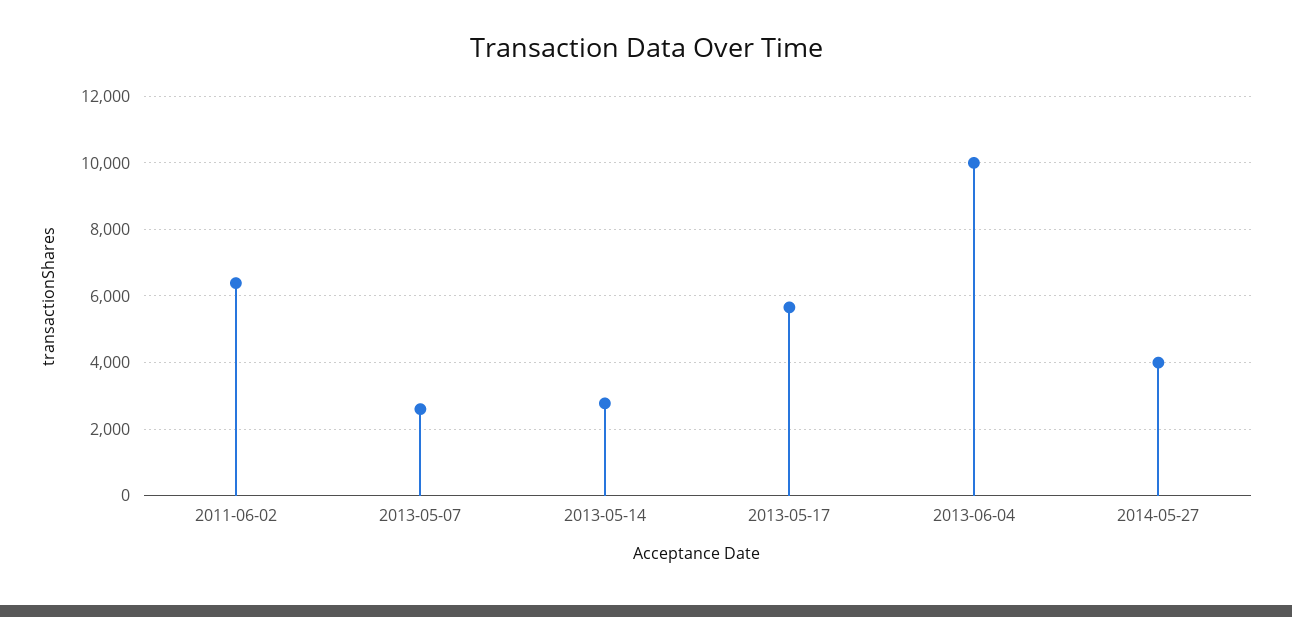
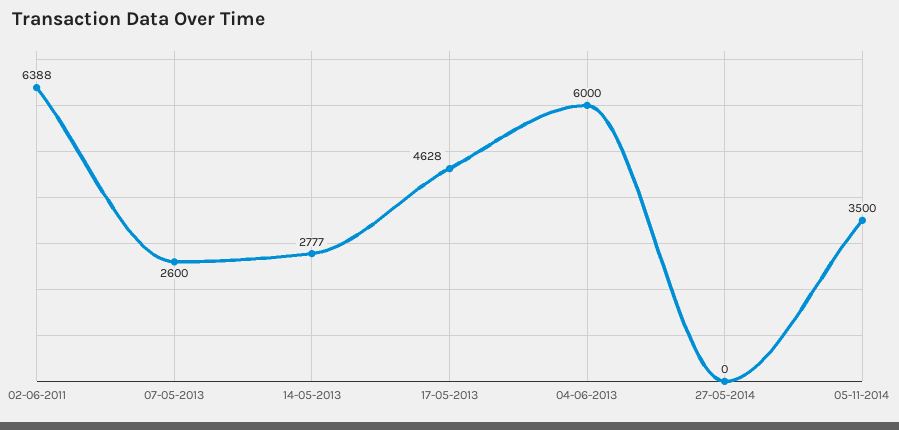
2013-05-17: 5600 -> 4628
2013-06-04: 10000 -> 6000
2014-05-27: 4000 -> 0
05-11-2014: none -> 3500

